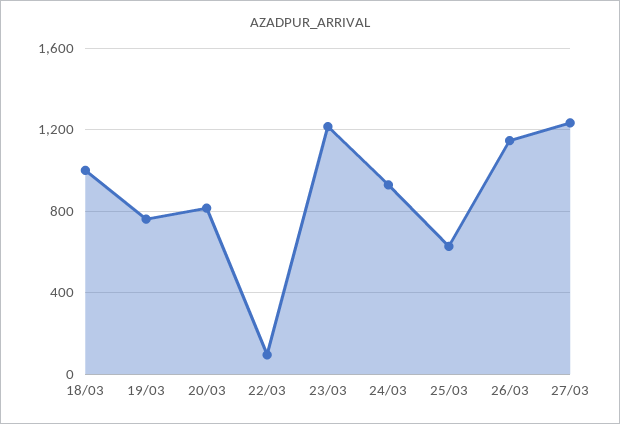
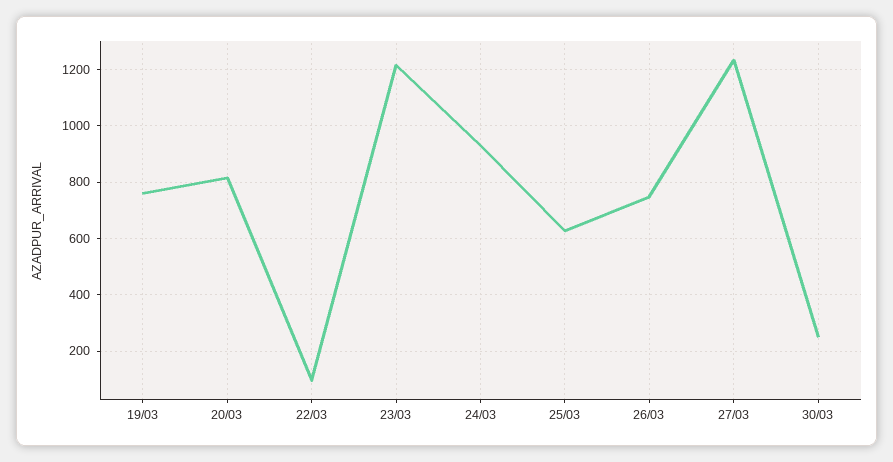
18/03: 1000 -> none
26/03: 1150 -> 750
30/03: none -> 250

